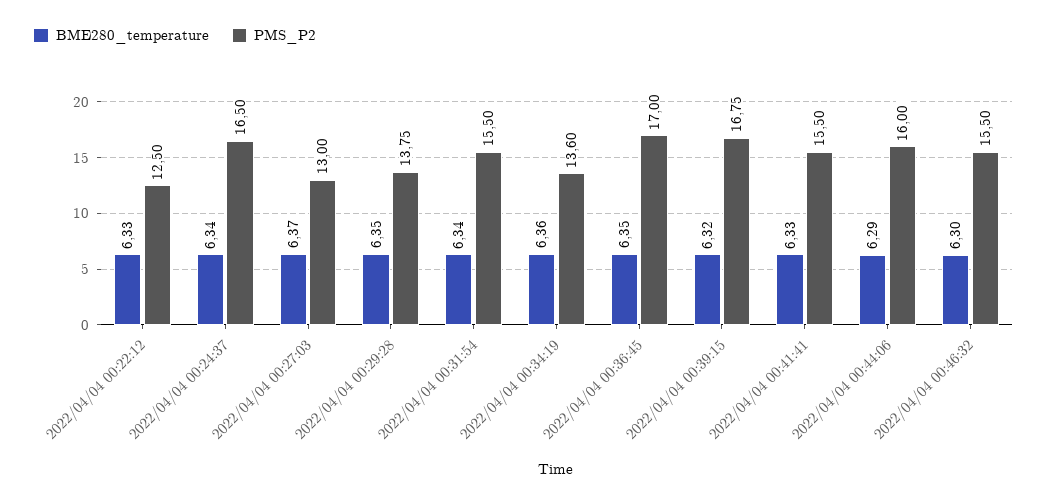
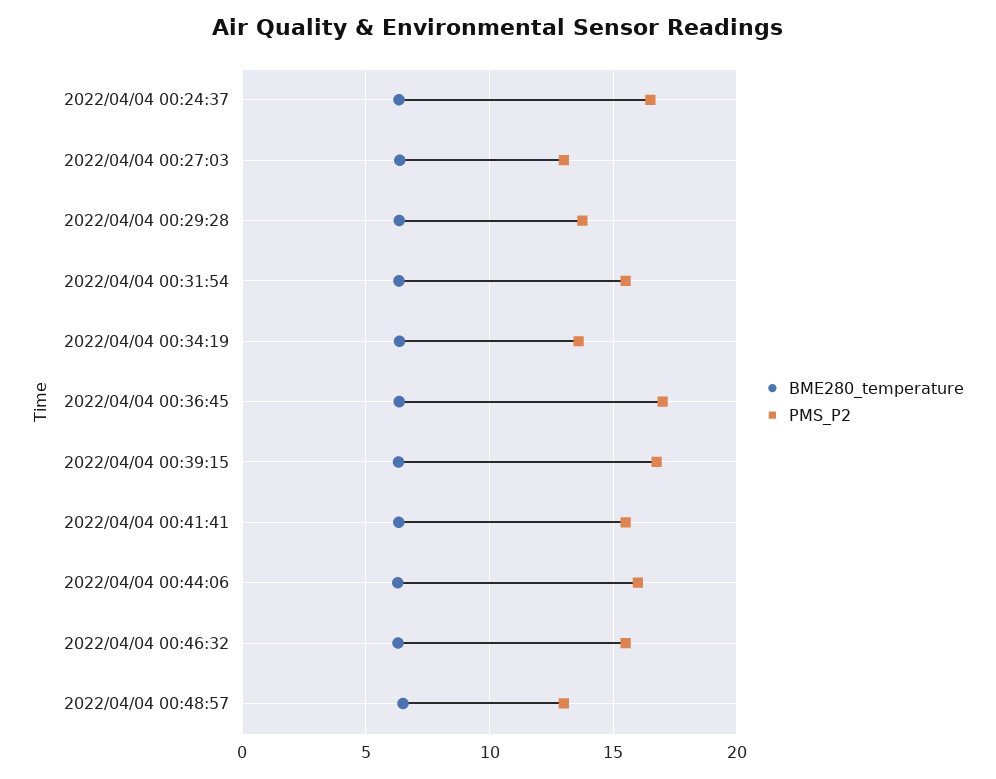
BME280_temperature, 2022/04/04 00:22:12: 6.33 -> none
PMS_P2, 2022/04/04 00:22:12: 12.5 -> none
BME280_temperature, 2022/04/04 00:48:57: none -> 6.5
PMS_P2, 2022/04/04 00:48:57: none -> 13

